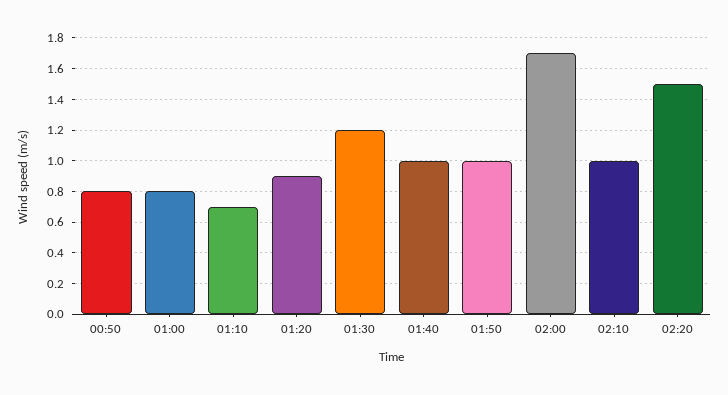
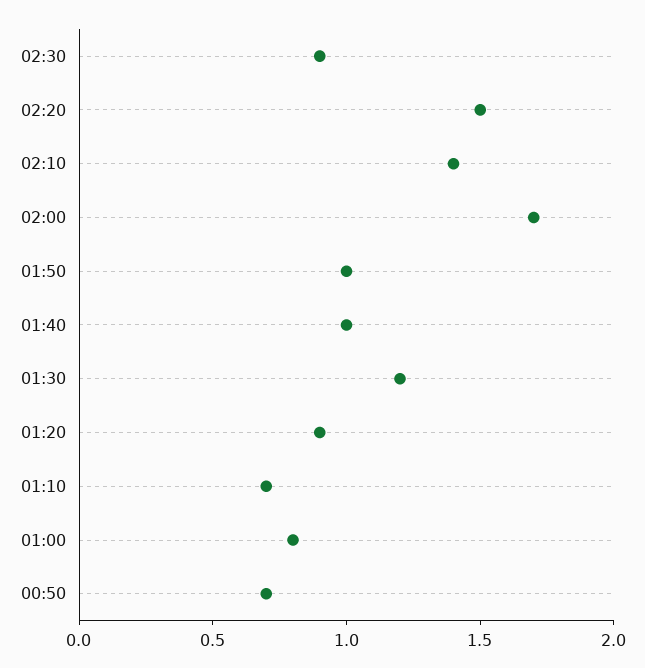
00:50: 0.8 -> 0.7
02:10: 1 -> 1.4
02:30: none -> 0.9

